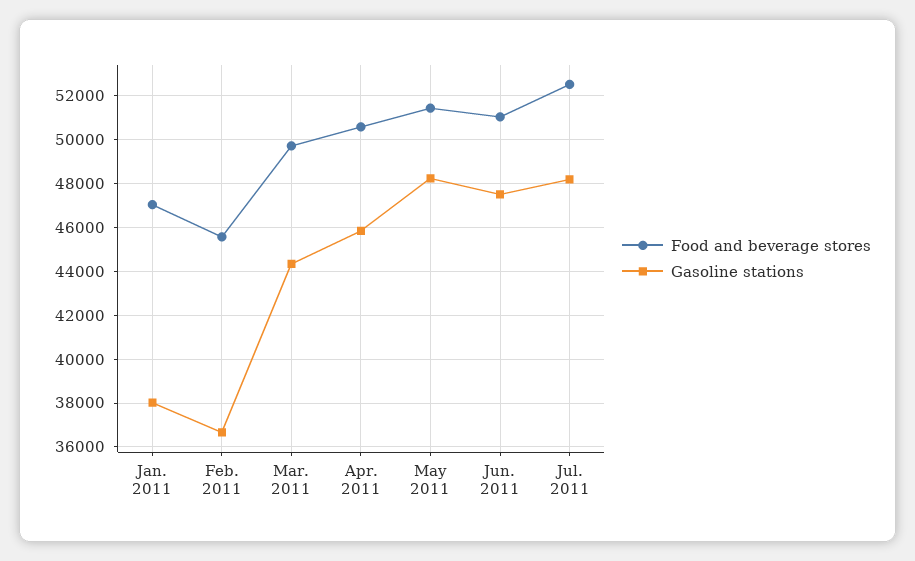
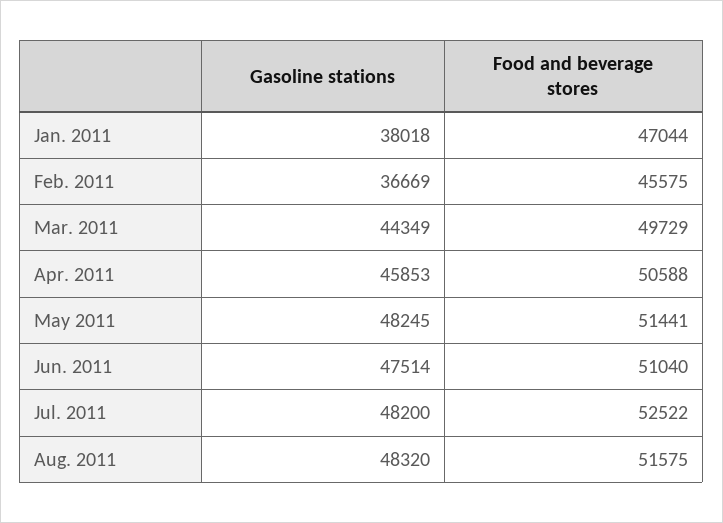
Gasoline stations, Aug. 2011: none -> 48320
Food and beverage stores, Aug. 2011: none -> 51575

